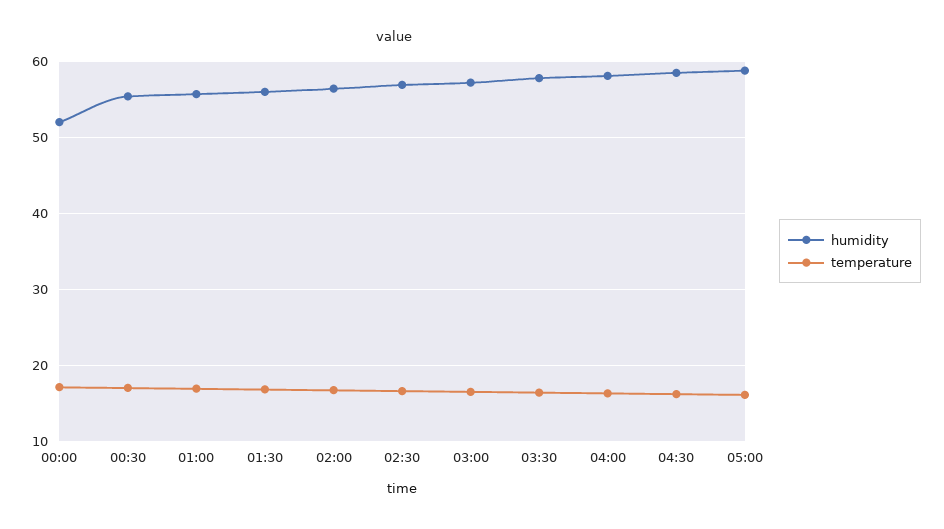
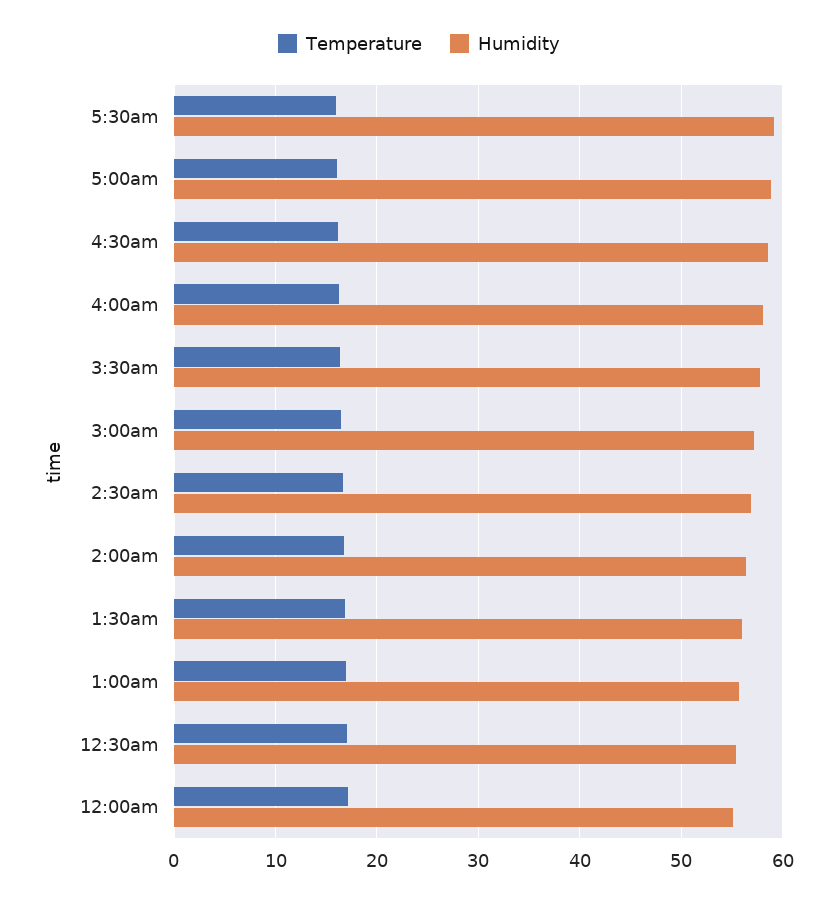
humidity, 00:00: 52 -> 55
temperature, 5:30am: none -> 16
humidity, 5:30am: none -> 59

